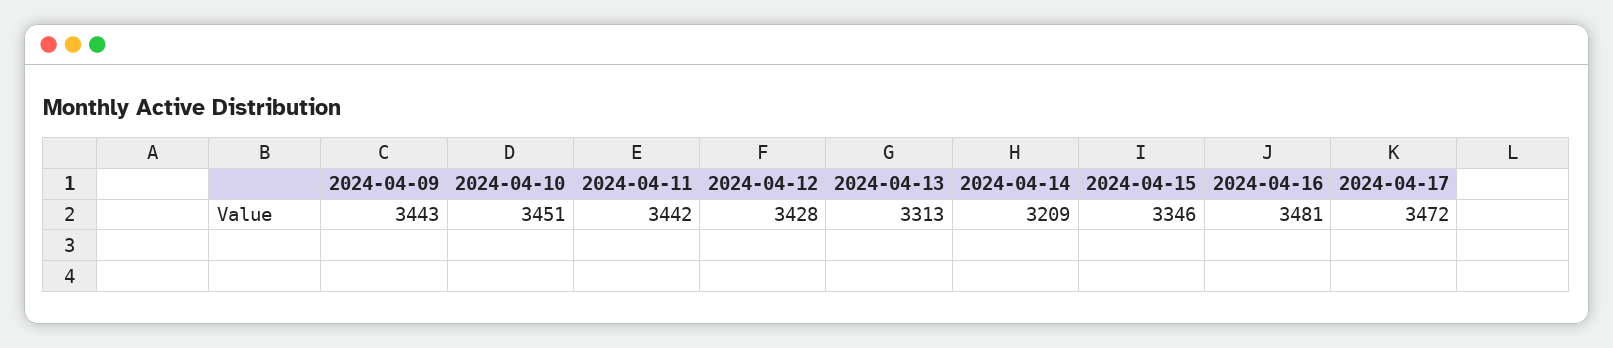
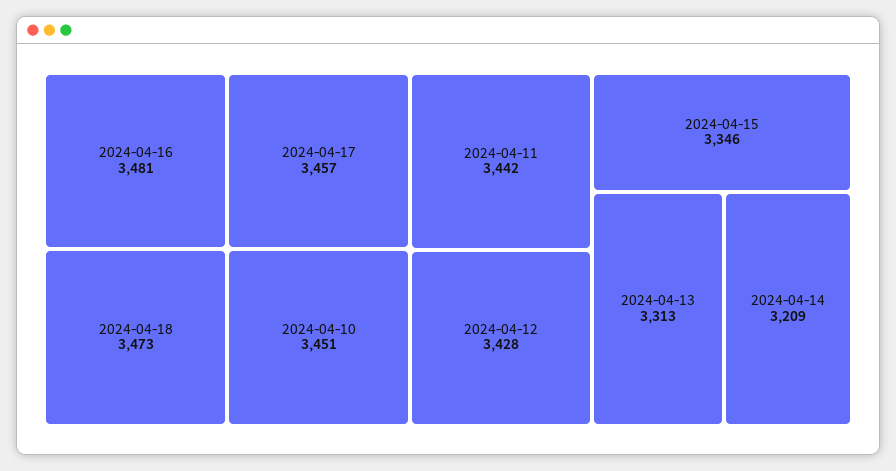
2024-04-09: 3443 -> none
2024-04-17: 3472 -> 3457
2024-04-18: none -> 3473

